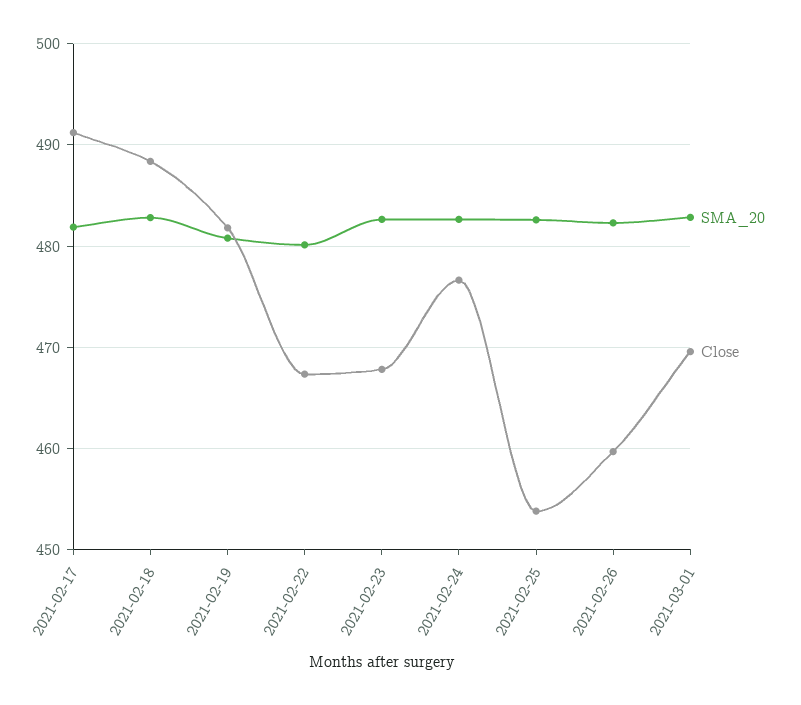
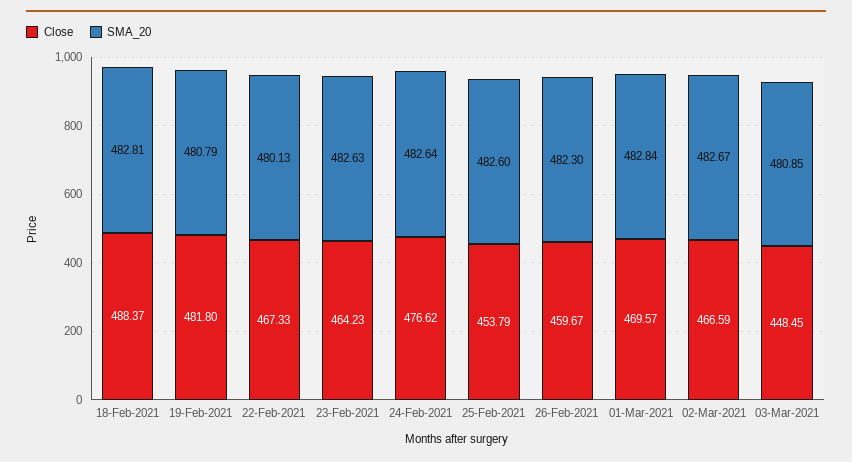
SMA_20, 2021-02-17: 482 -> none
Close, 2021-02-17: 491 -> none
Close, 2021-02-23: 468 -> 464.23
Close, 02-Mar-2021: none -> 466.59
SMA_20, 02-Mar-2021: none -> 482.67
Close, 03-Mar-2021: none -> 448.45
SMA_20, 03-Mar-2021: none -> 480.85

